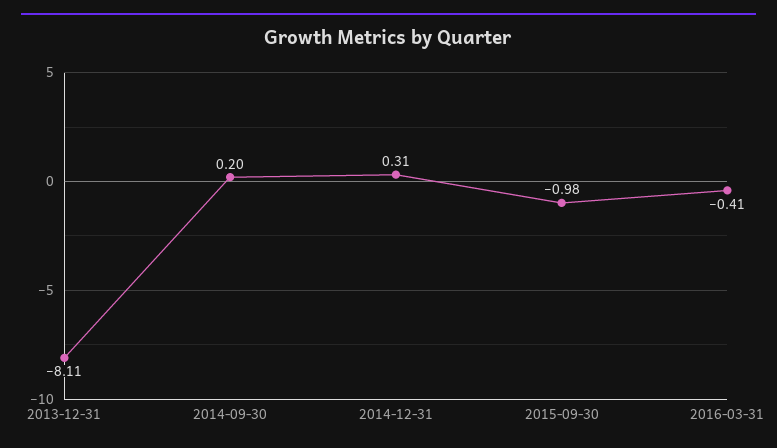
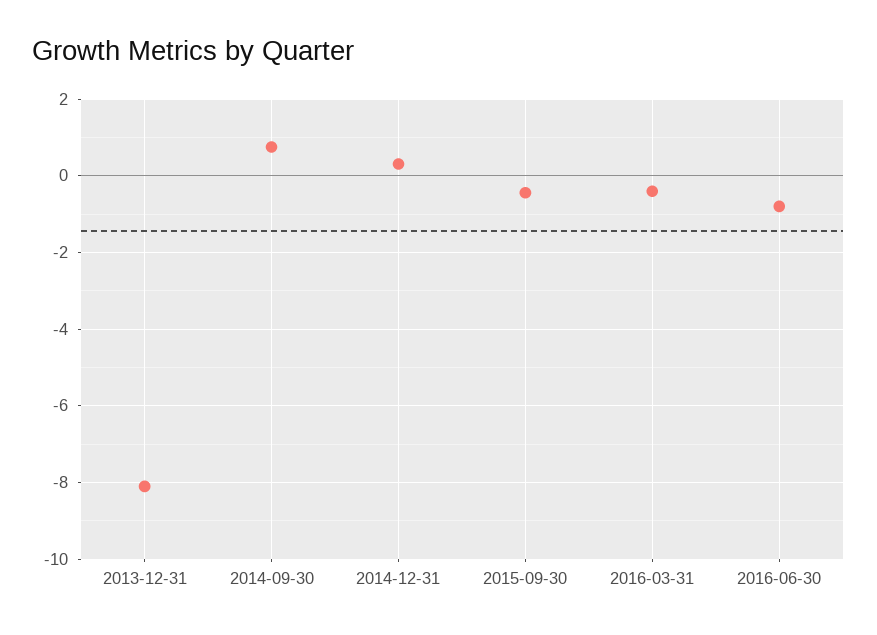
2014-09-30: 0.2 -> 0.8
2015-09-30: -0.98 -> -0.4
2016-06-30: none -> -0.8

